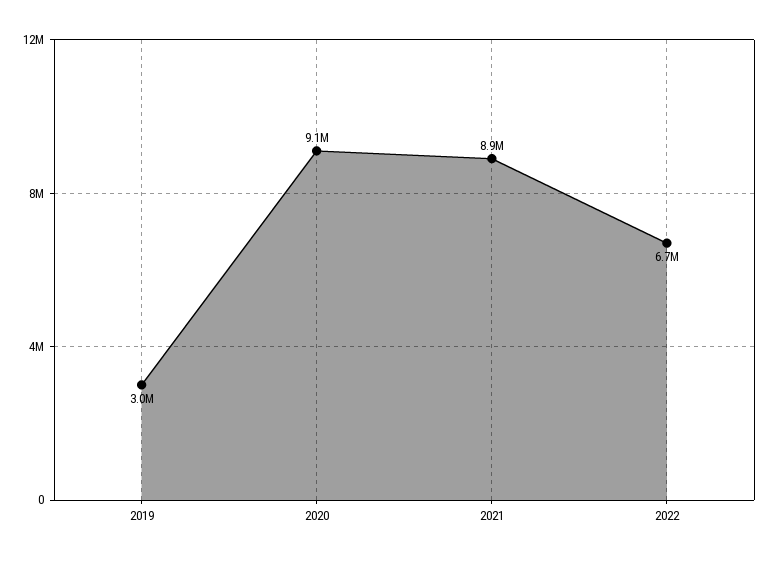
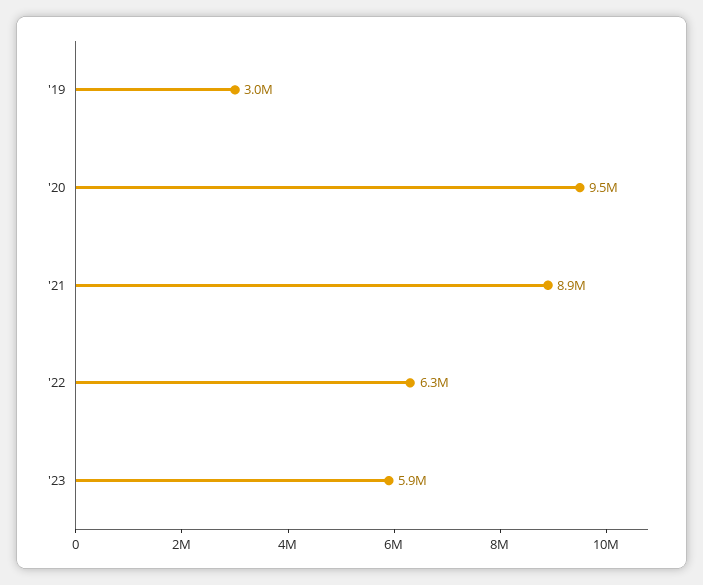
2020: 9100000 -> 9500000
2022: 6700000 -> 6300000
'23: none -> 5900000

